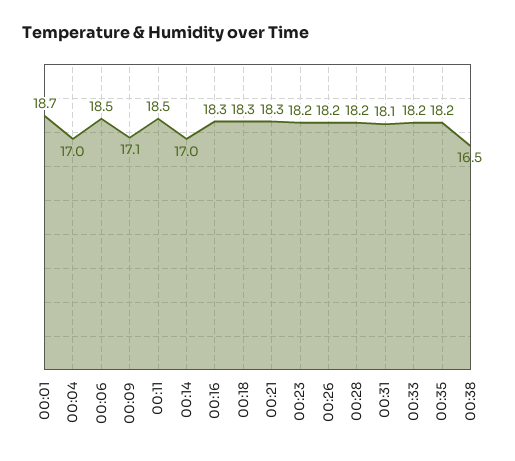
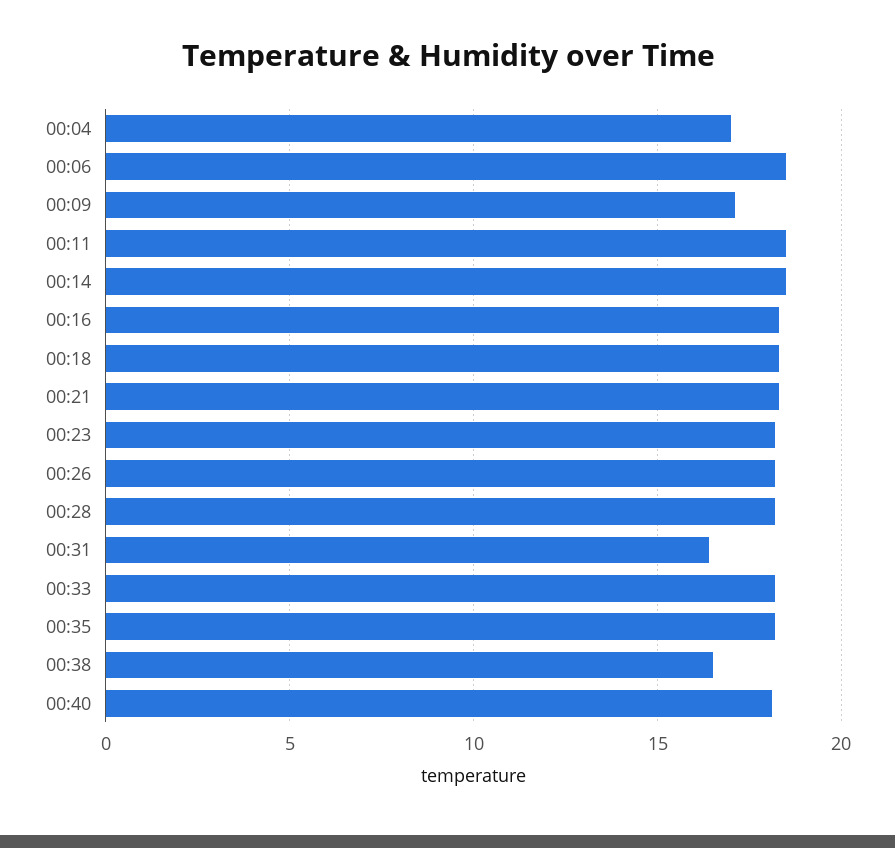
00:01: 18.7 -> none
00:14: 17 -> 18.5
00:31: 18.1 -> 16.5
00:40: none -> 18

